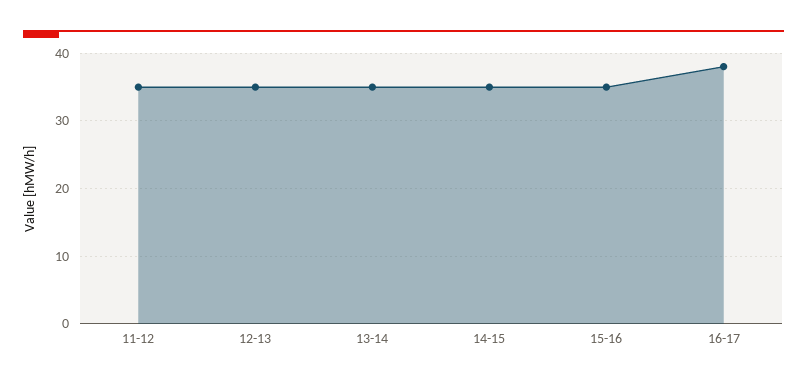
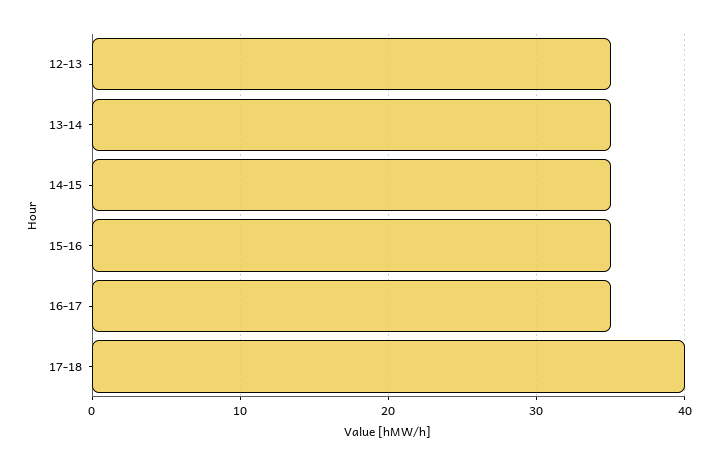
11-12: 35 -> none
16-17: 38 -> 35
17-18: none -> 40

